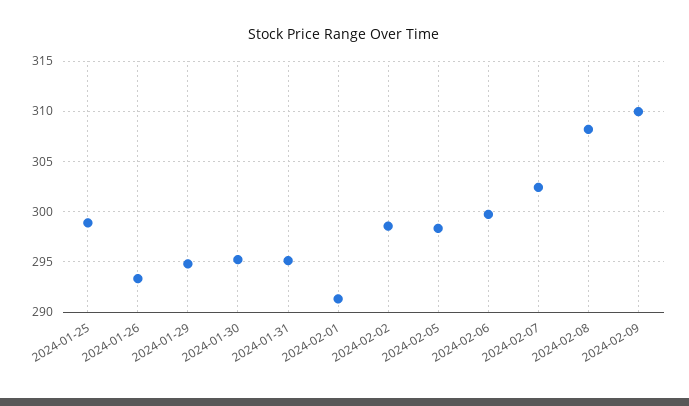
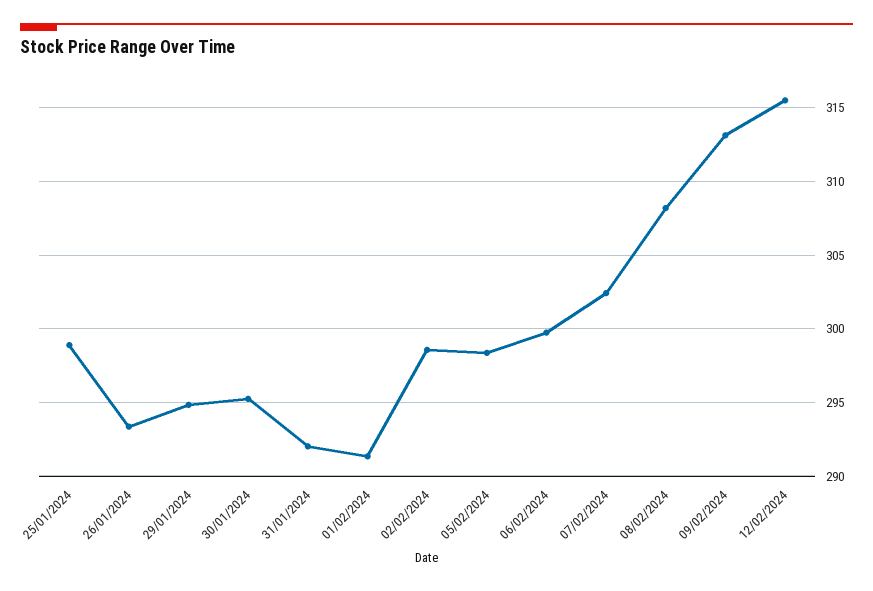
2024-01-31: 295 -> 292
2024-02-09: 310 -> 313
12/02/2024: none -> 315.5

